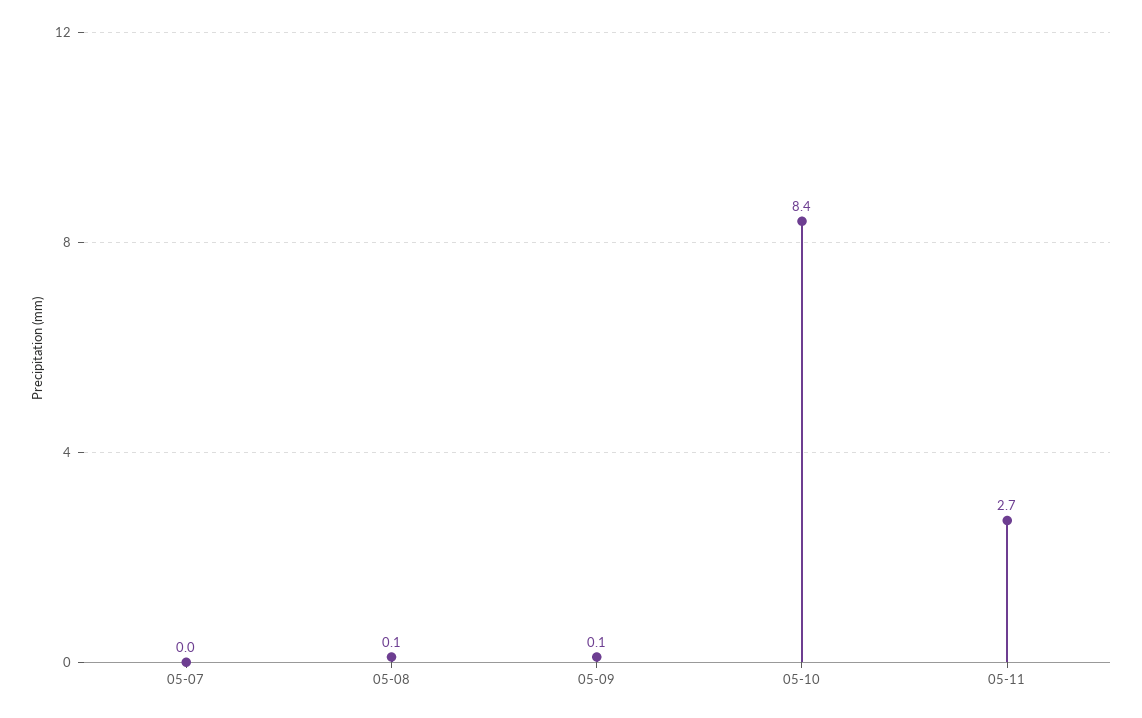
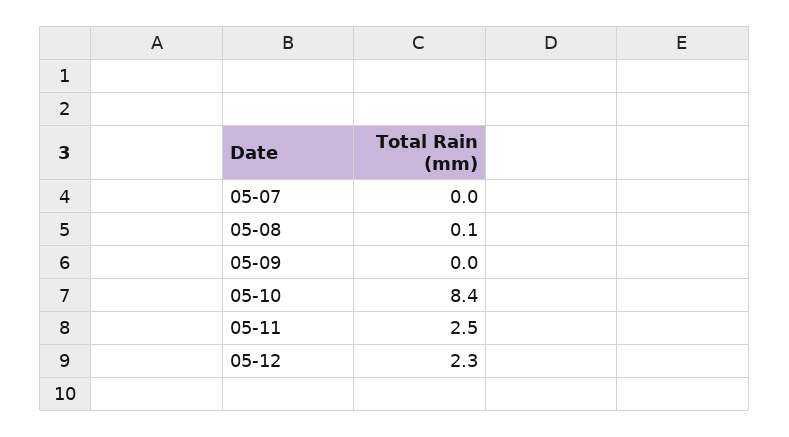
05-09: 0.1 -> 0
05-11: 2.7 -> 2.5
05-12: none -> 2.3

